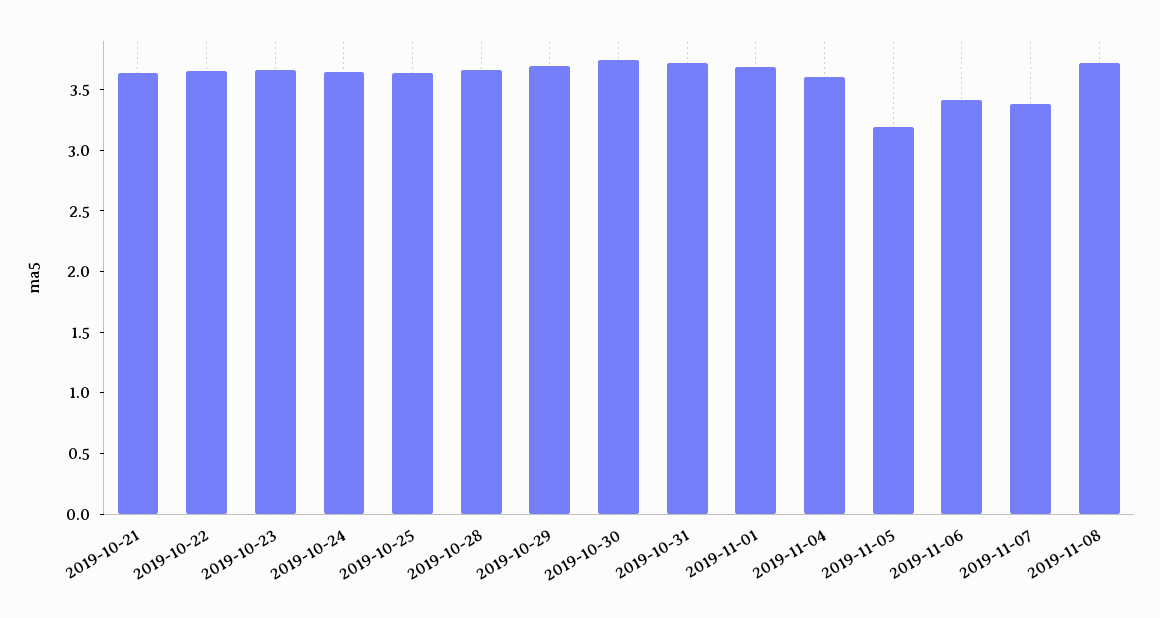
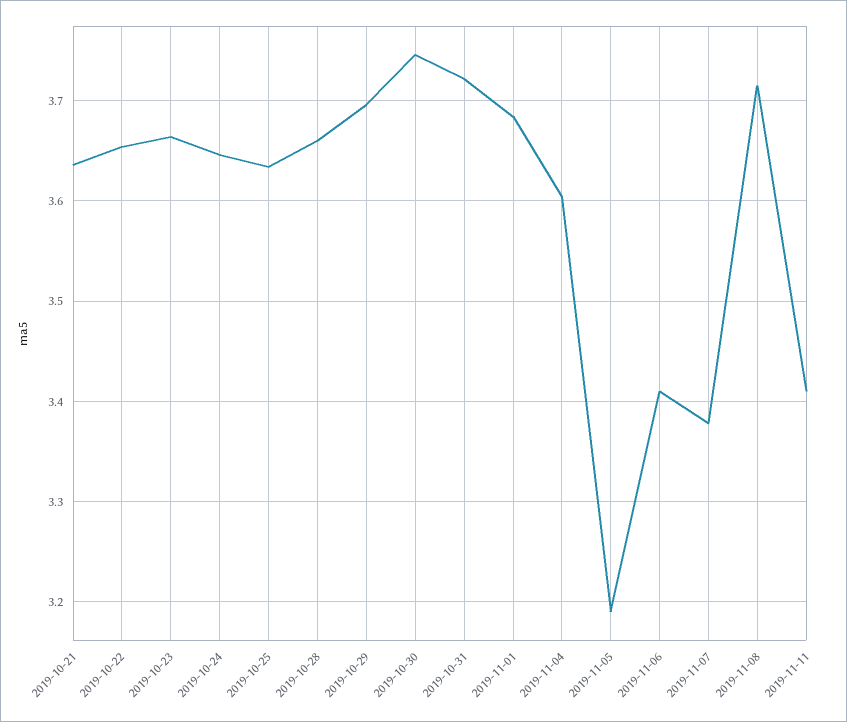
2019-11-11: none -> 3.41

